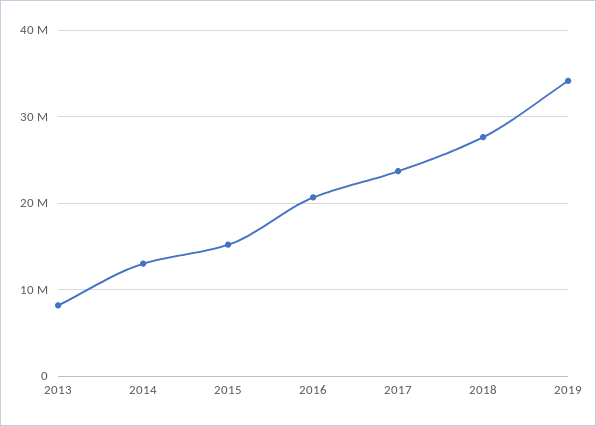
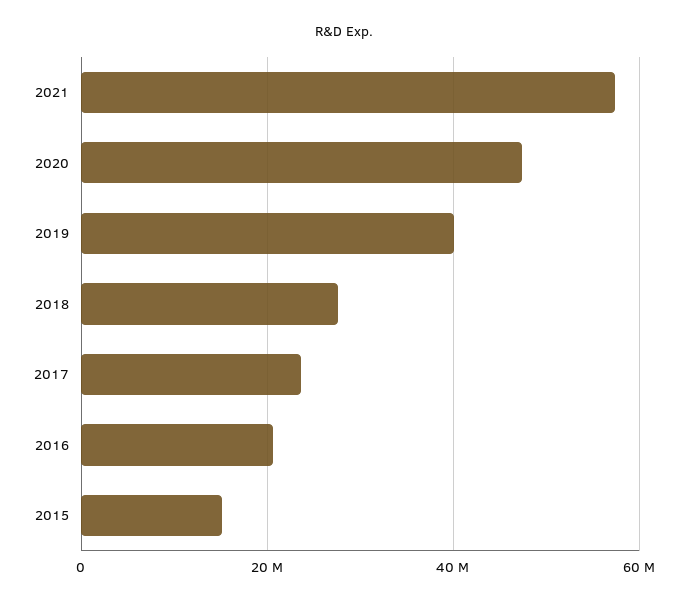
2013: 8000000 -> none
2014: 13000000 -> none
2019: 34000000 -> 40000000
2021: none -> 58000000
2020: none -> 48000000

